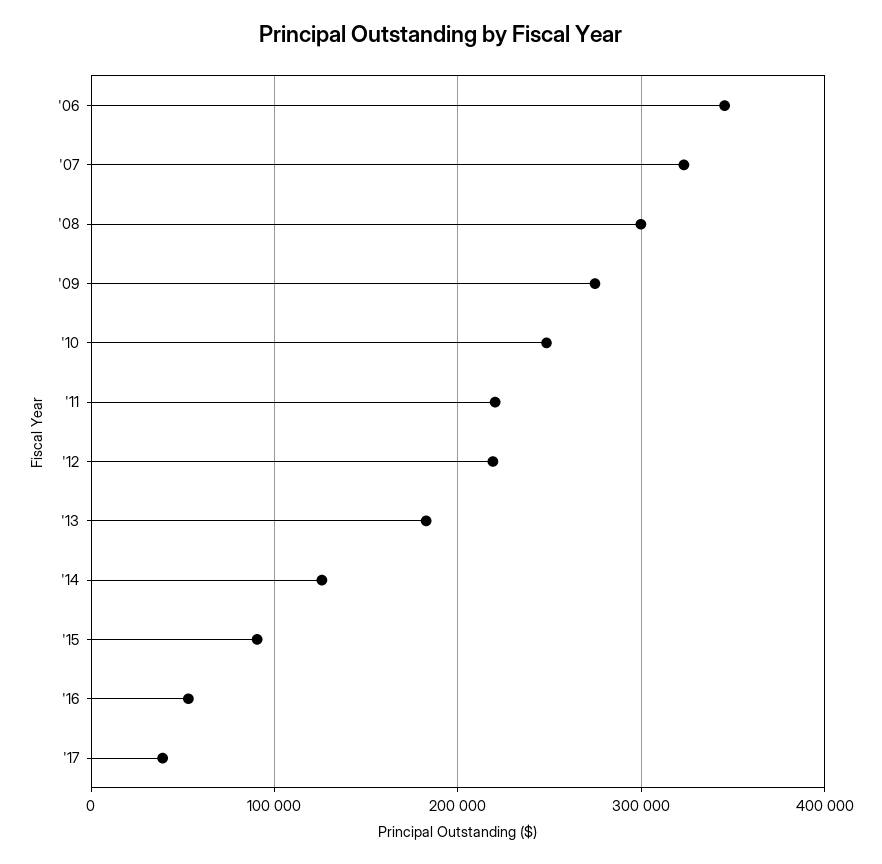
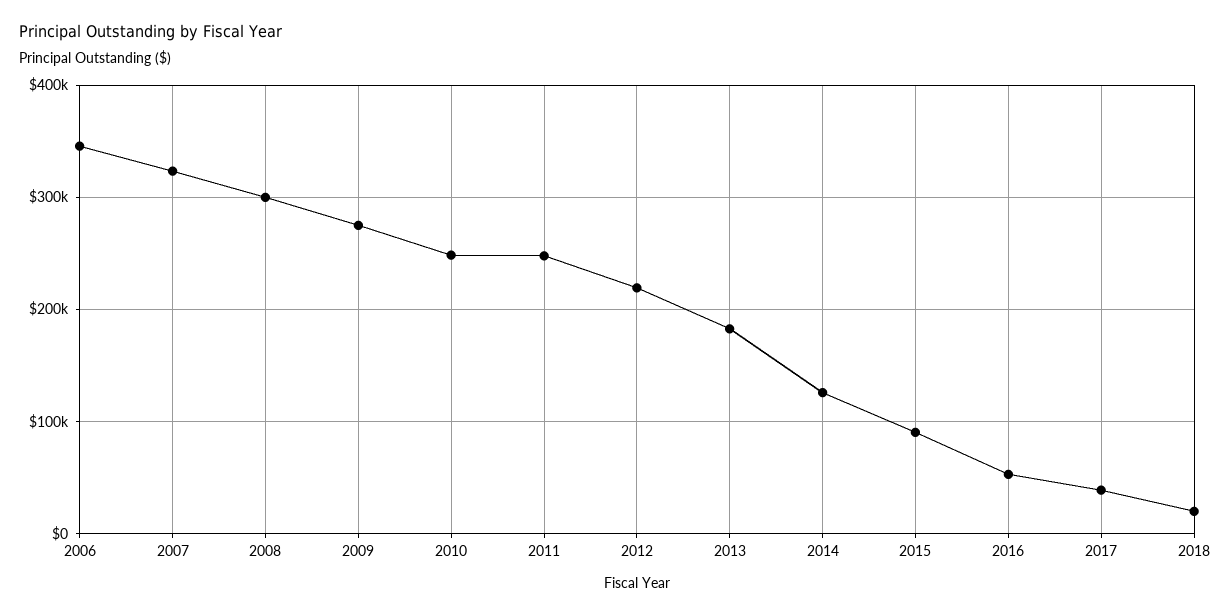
'11: 220000 -> 250000
2018: none -> 20000

